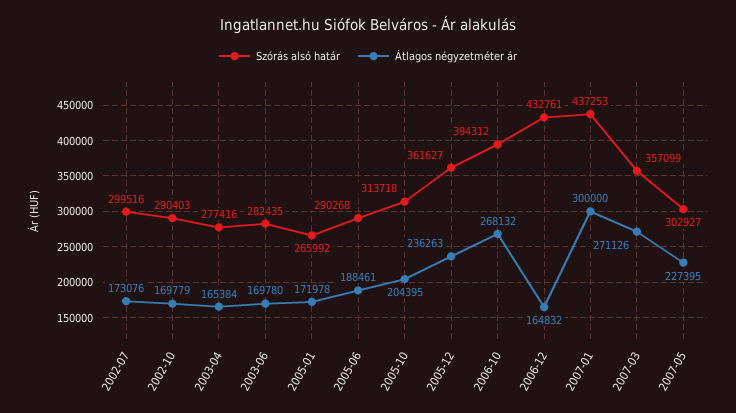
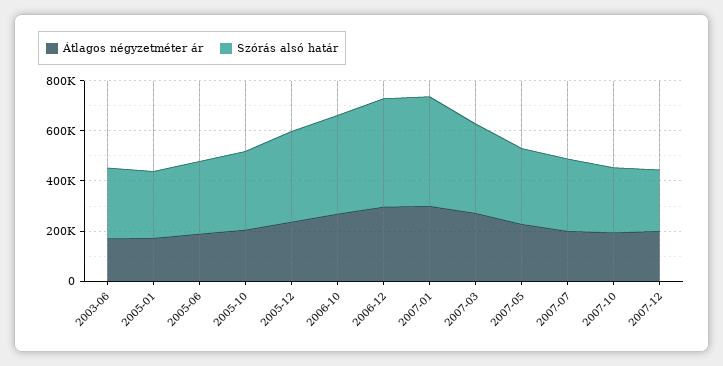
Szórás alsó határ, 2002-07: 299516 -> none
Átlagos négyzetméter ár, 2002-07: 173076 -> none
Szórás alsó határ, 2002-10: 290403 -> none
Átlagos négyzetméter ár, 2002-10: 169779 -> none
Szórás alsó határ, 2003-04: 277416 -> none
Átlagos négyzetméter ár, 2003-04: 165384 -> none
Átlagos négyzetméter ár, 2006-12: 164832 -> 300000
Átlagos négyzetméter ár, 2007-07: none -> 200000
Szórás alsó határ, 2007-07: none -> 300000
Átlagos négyzetméter ár, 2007-10: none -> 200000
Szórás alsó határ, 2007-10: none -> 250000
Átlagos négyzetméter ár, 2007-12: none -> 200000
Szórás alsó határ, 2007-12: none -> 250000

